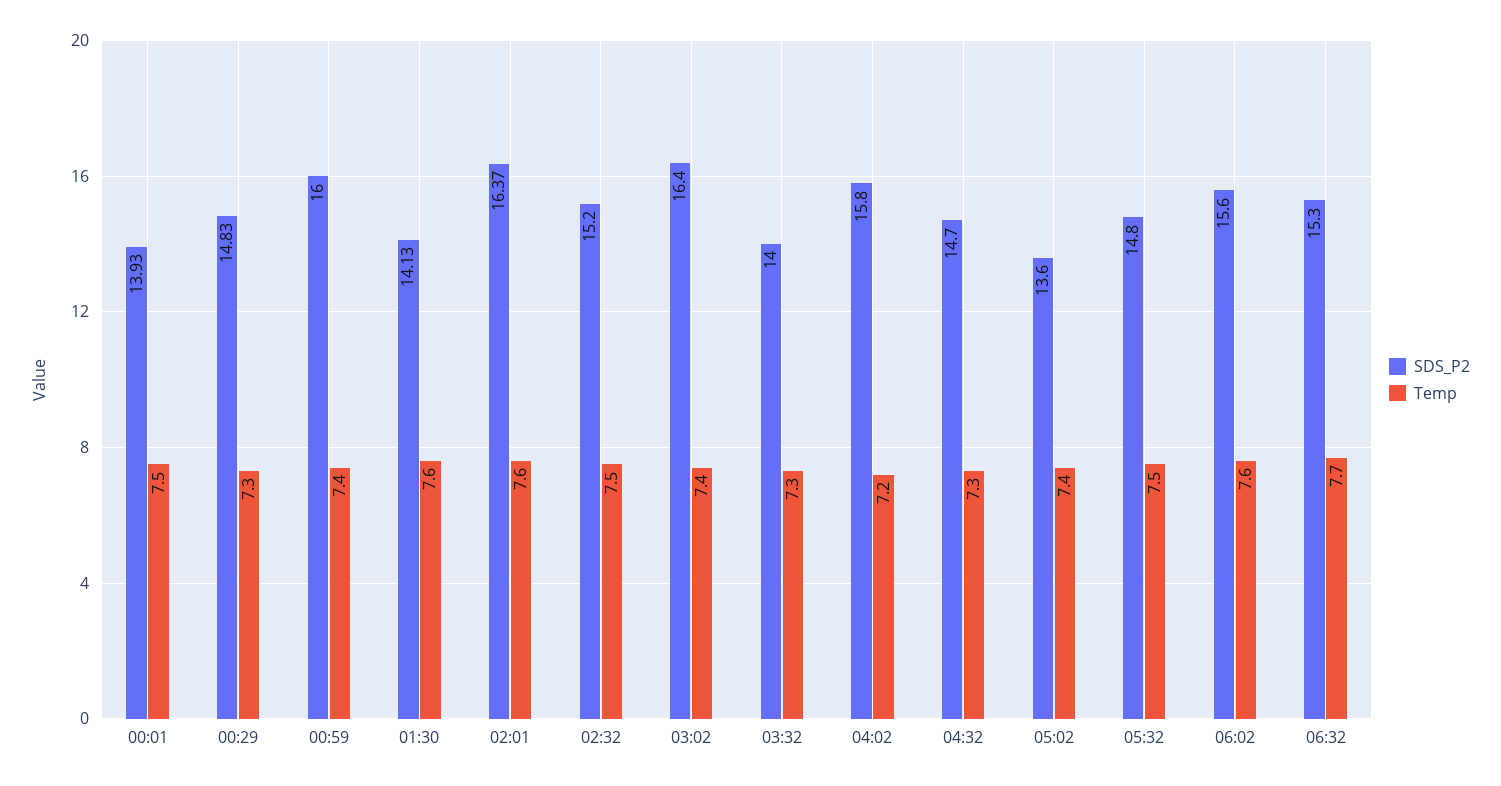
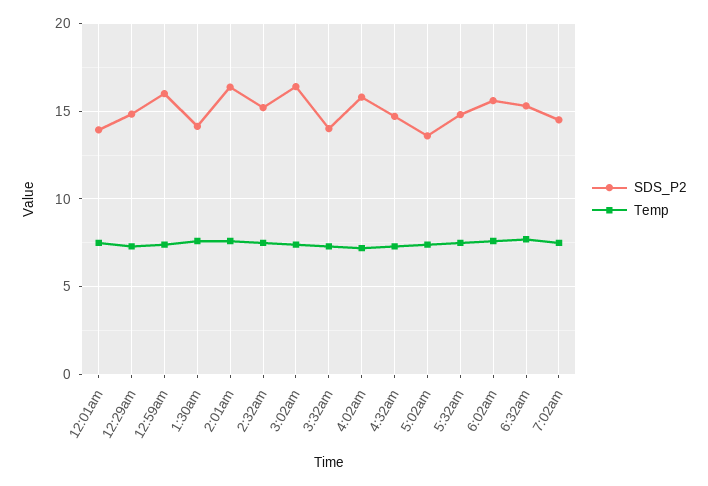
SDS_P2, 7:02am: none -> 14.5
Temp, 7:02am: none -> 7.5

